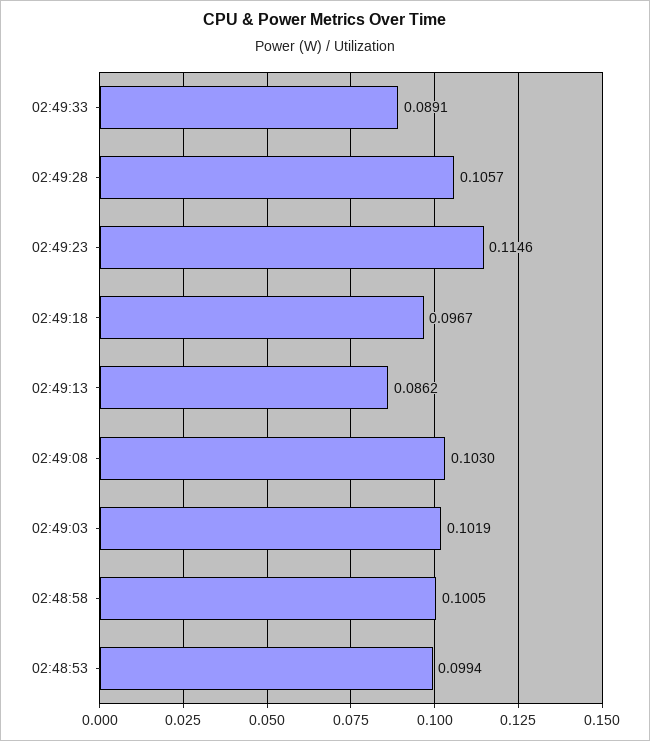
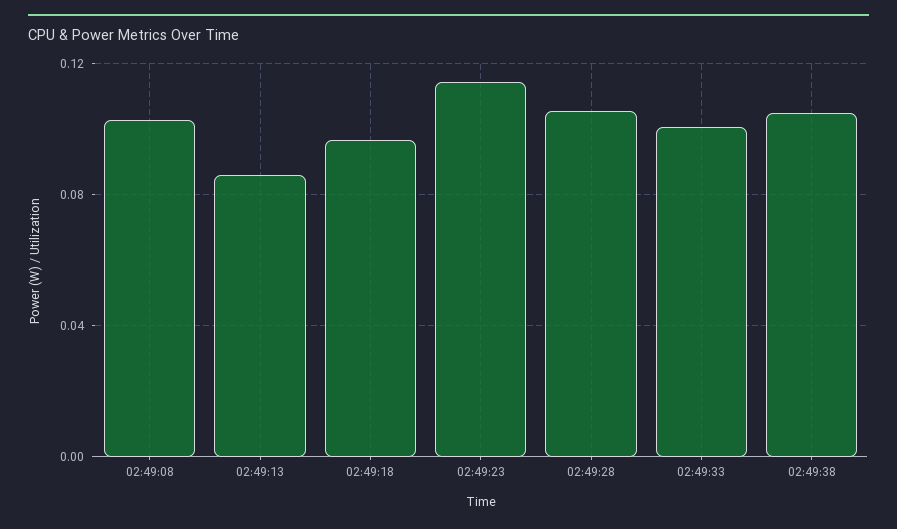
02:49:33: 0.0891 -> 0.1
02:49:03: 0.1019 -> none
02:48:58: 0.1005 -> none
02:48:53: 0.0994 -> none
02:49:38: none -> 0.105

